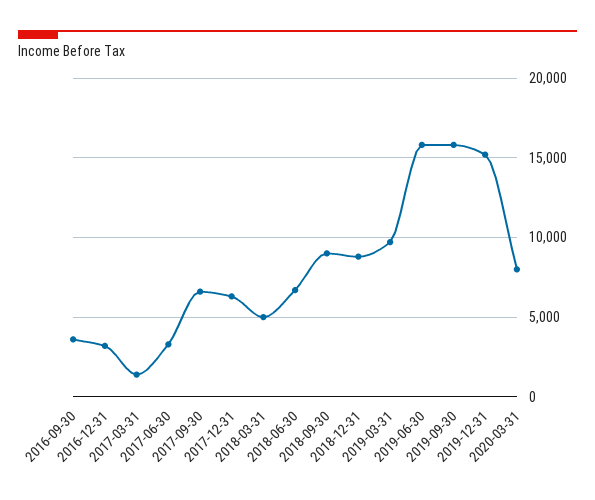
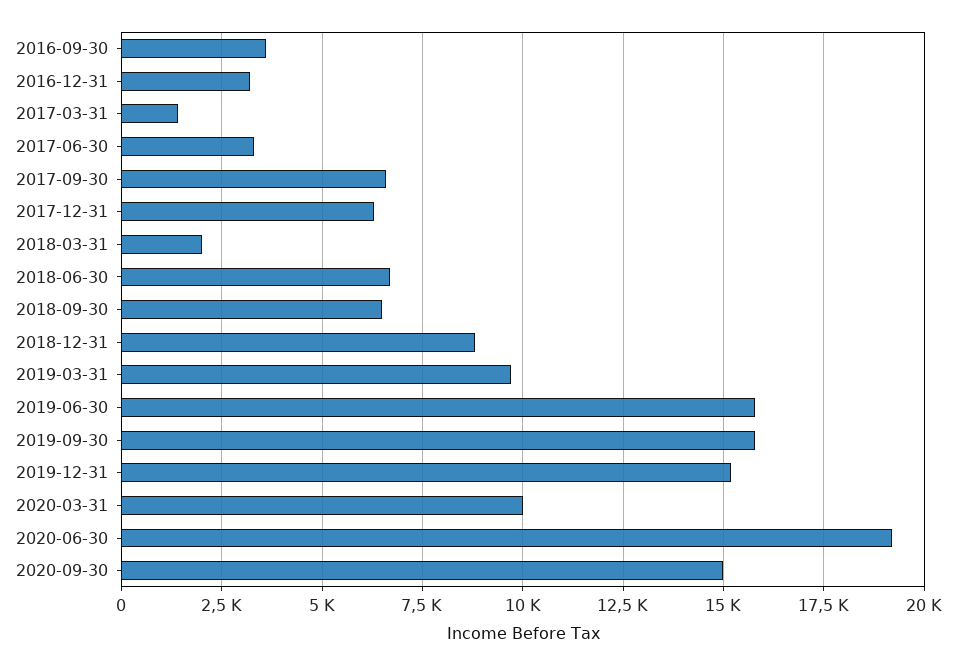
2018-03-31: 5000 -> 2000
2018-09-30: 9000 -> 6500
2020-03-31: 8000 -> 10000
2020-06-30: none -> 19250
2020-09-30: none -> 15000

